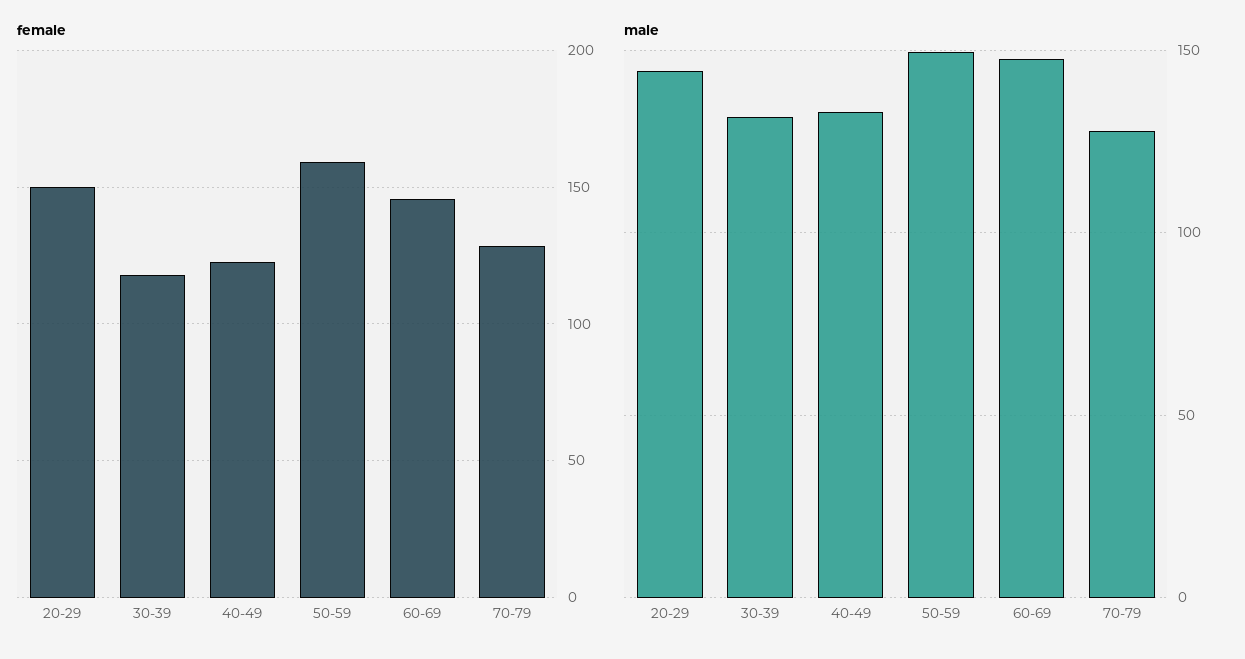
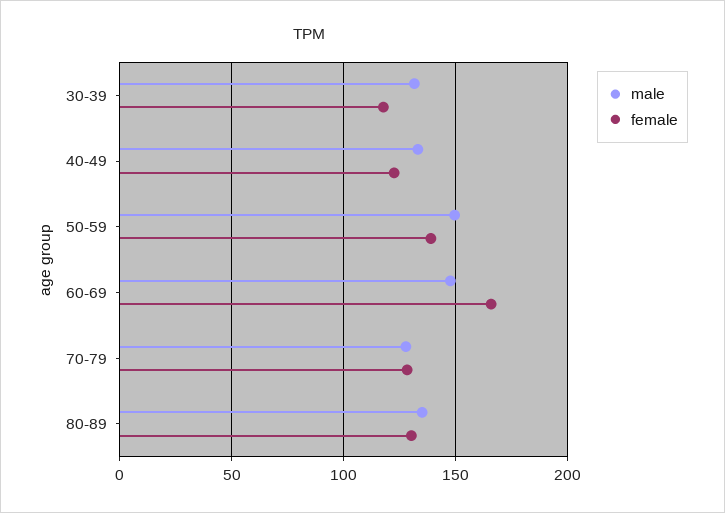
female, 20-29: 150 -> none
female, 50-59: 160 -> 140
female, 60-69: 145 -> 165
male, 20-29: 145 -> none
male, 80-89: none -> 135
female, 80-89: none -> 130

